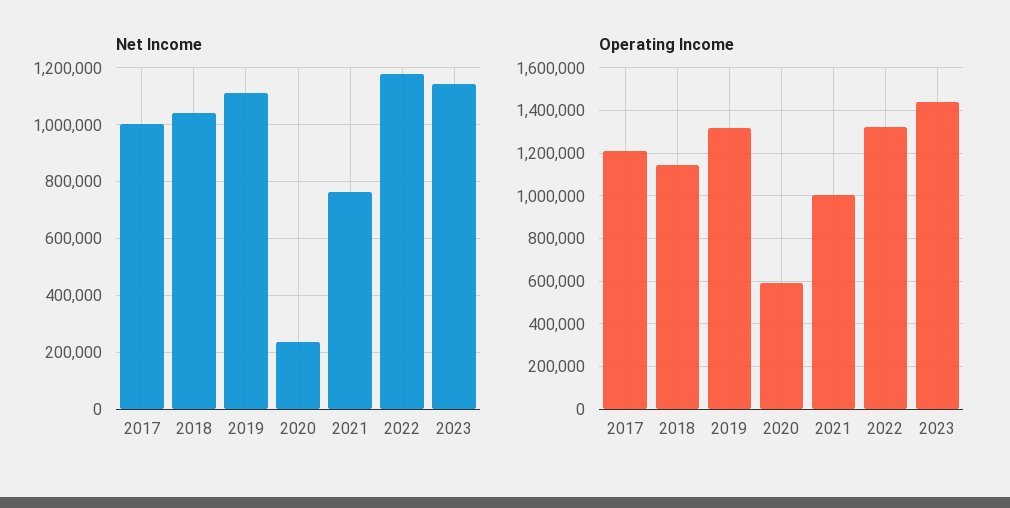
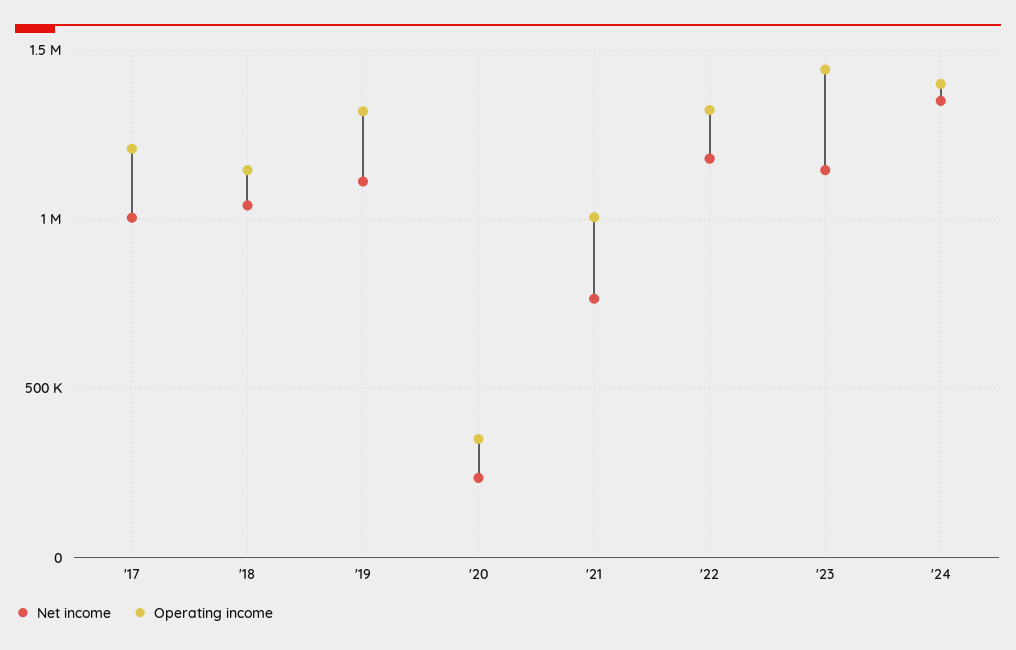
Operating Income, 2020: 600000 -> 350000
Net Income, '24: none -> 1350000
Operating Income, '24: none -> 1400000

